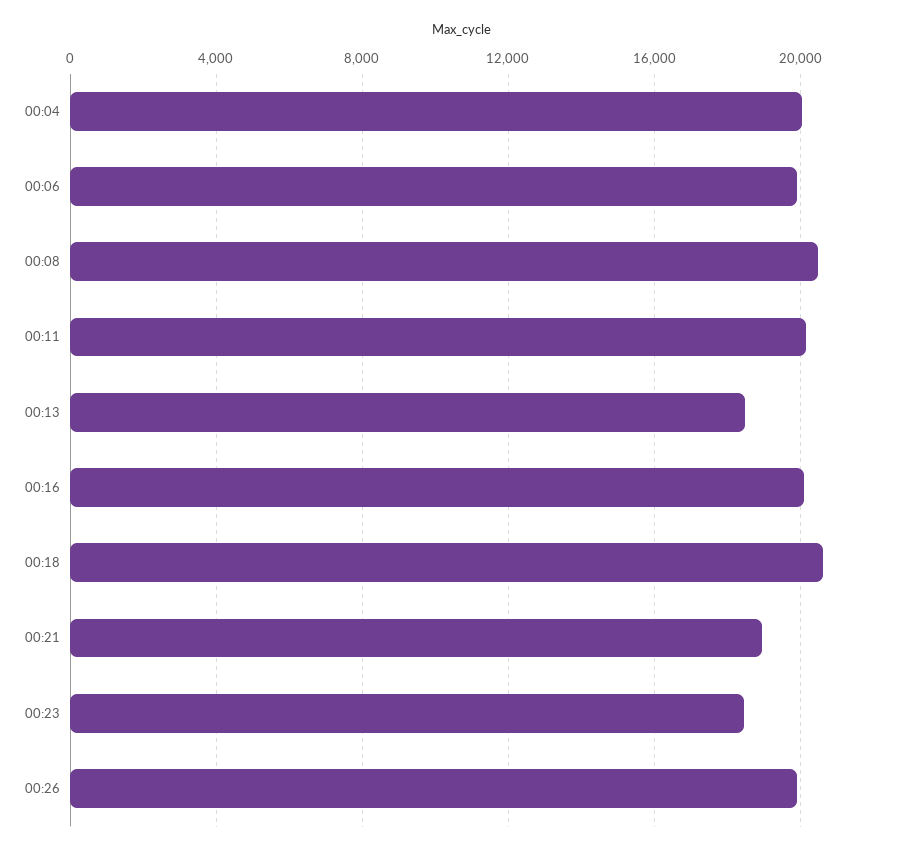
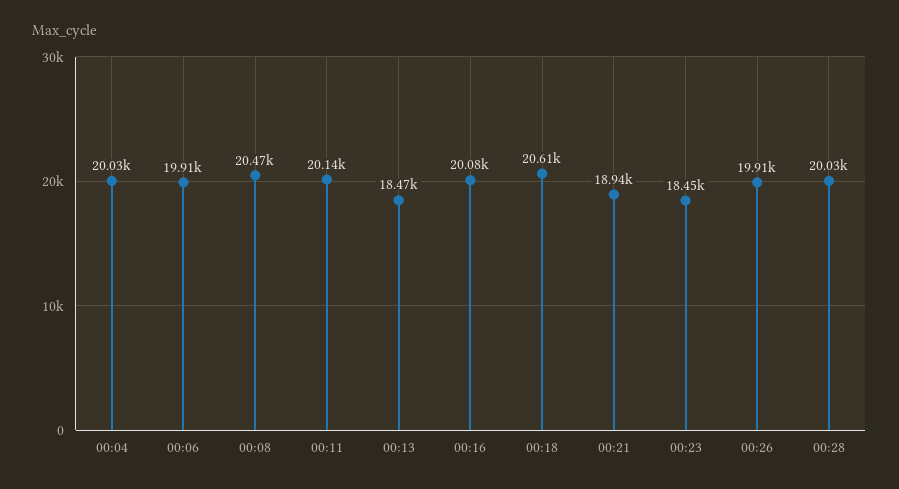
00:28: none -> 20030

